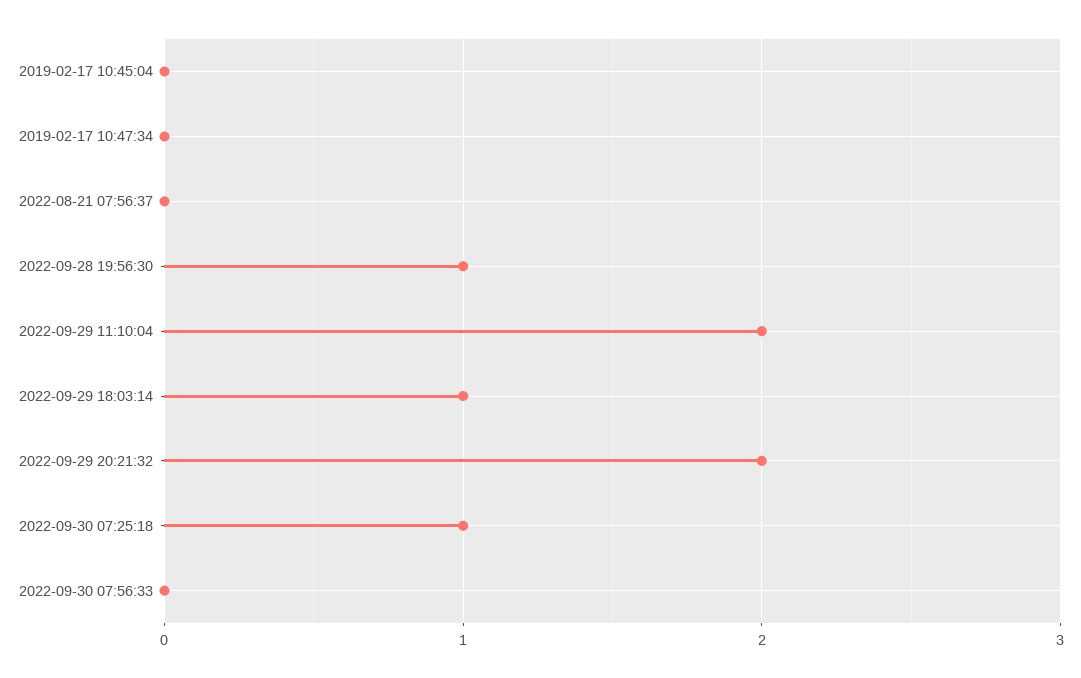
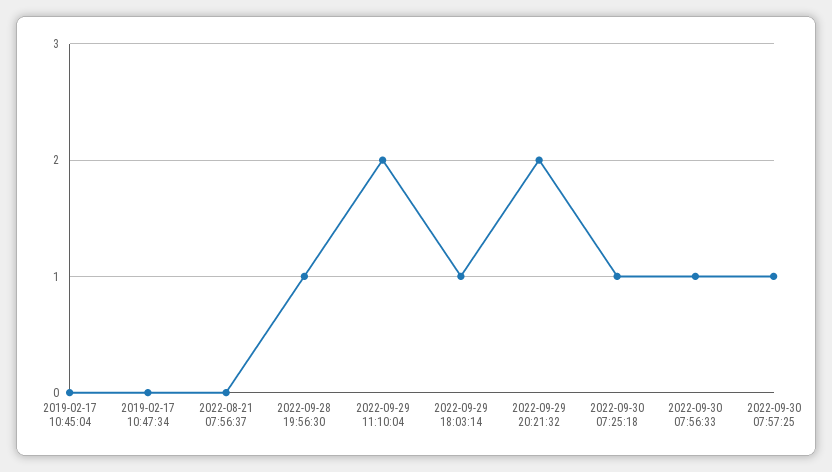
2022-09-30 07:56:33: 0 -> 1
2022-09-30 07:57:25: none -> 1

